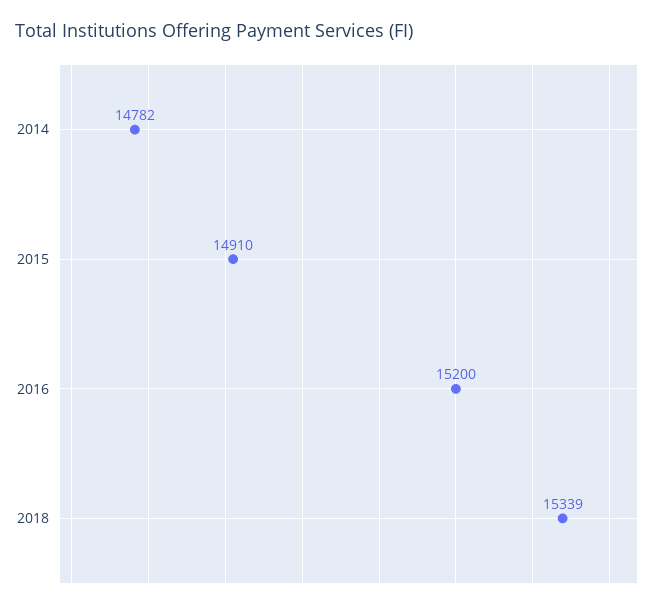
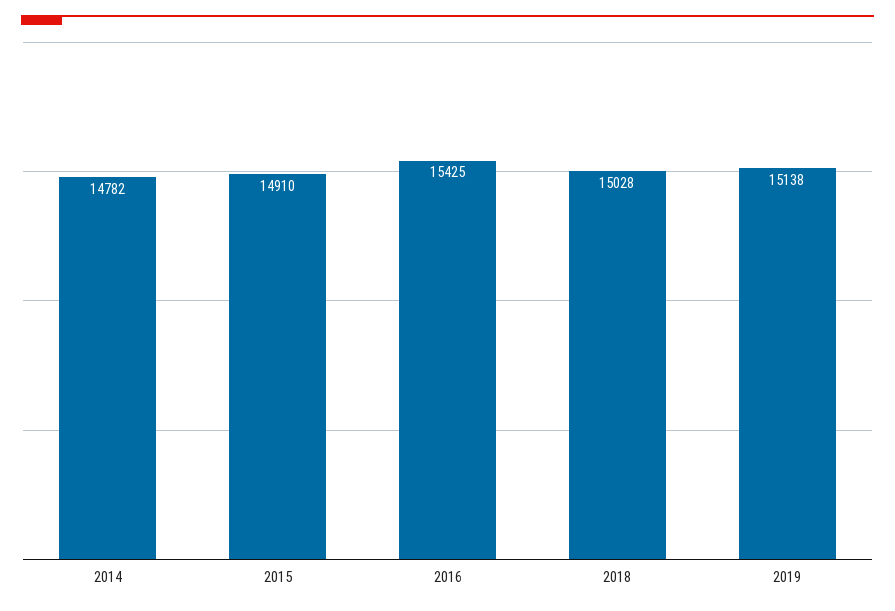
2016: 15200 -> 15425
2018: 15339 -> 15028
2019: none -> 15138

